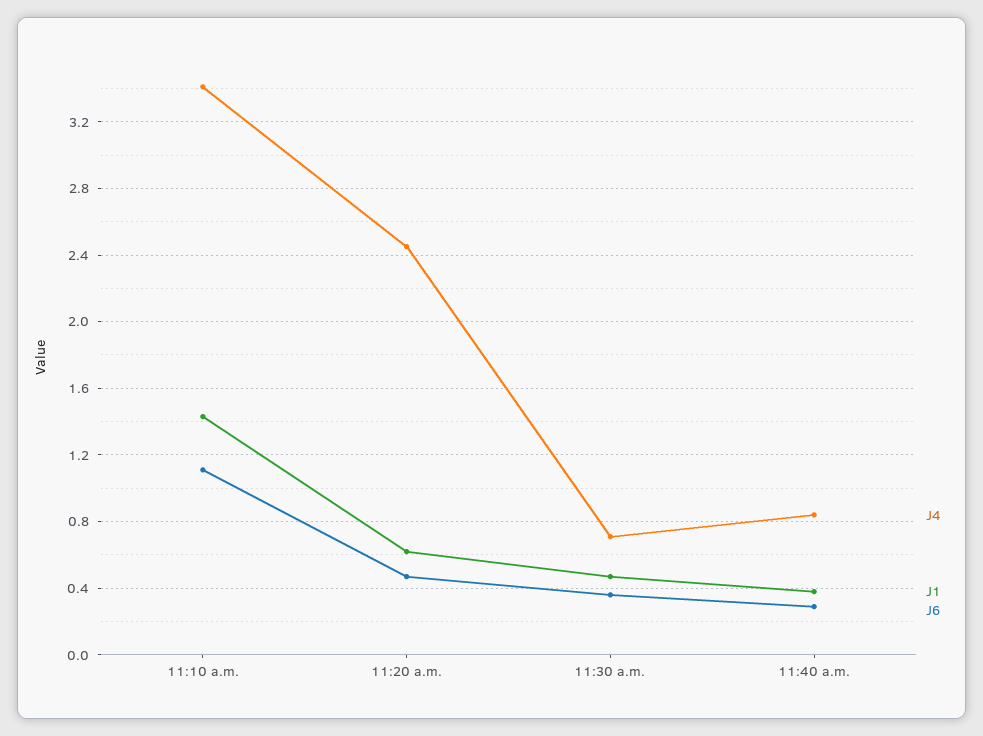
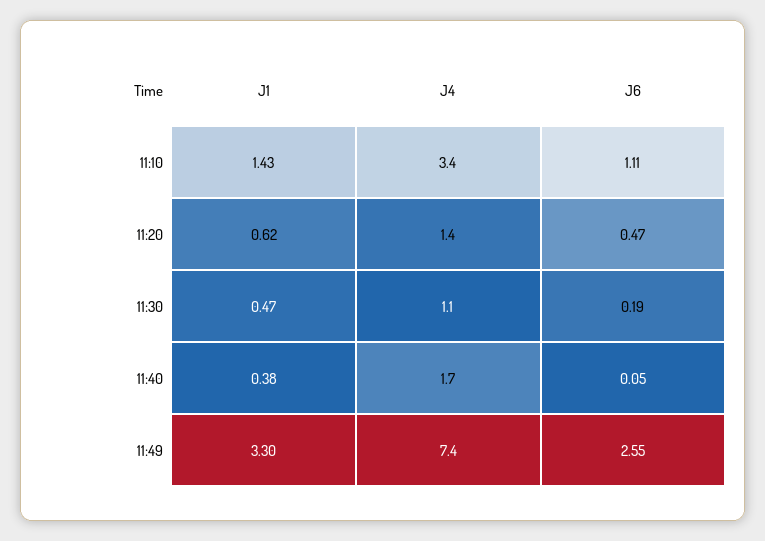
J4, 11:20 a.m.: 2.45 -> 1.4
J4, 11:30 a.m.: 0.7 -> 1.1
J6, 11:30 a.m.: 0.35 -> 0.19
J4, 11:40 a.m.: 0.85 -> 1.7
J6, 11:40 a.m.: 0.3 -> 0.05
J1, 11:49: none -> 3.3
J4, 11:49: none -> 7.4
J6, 11:49: none -> 2.55

